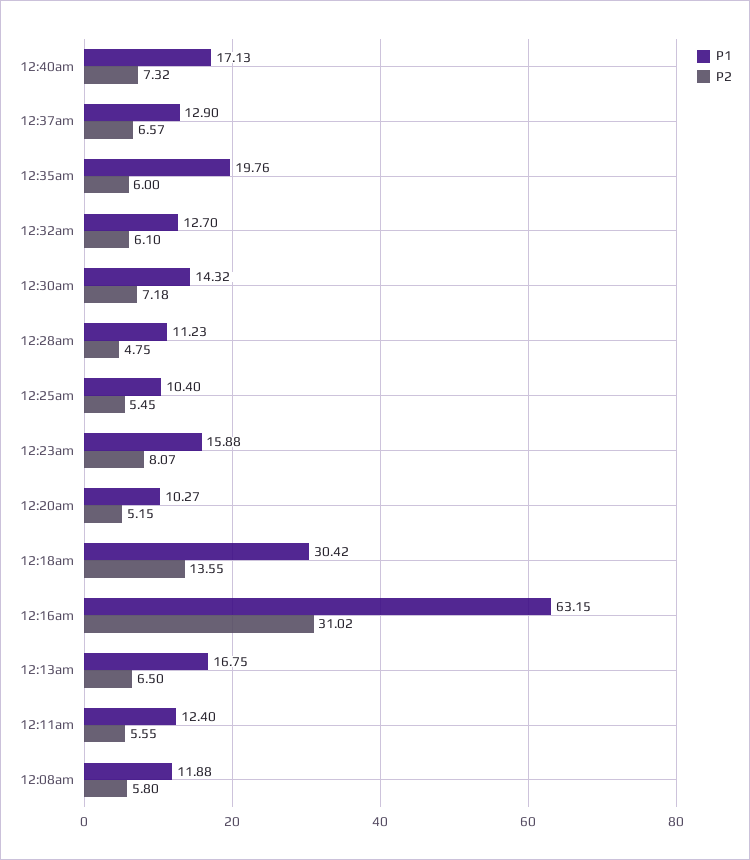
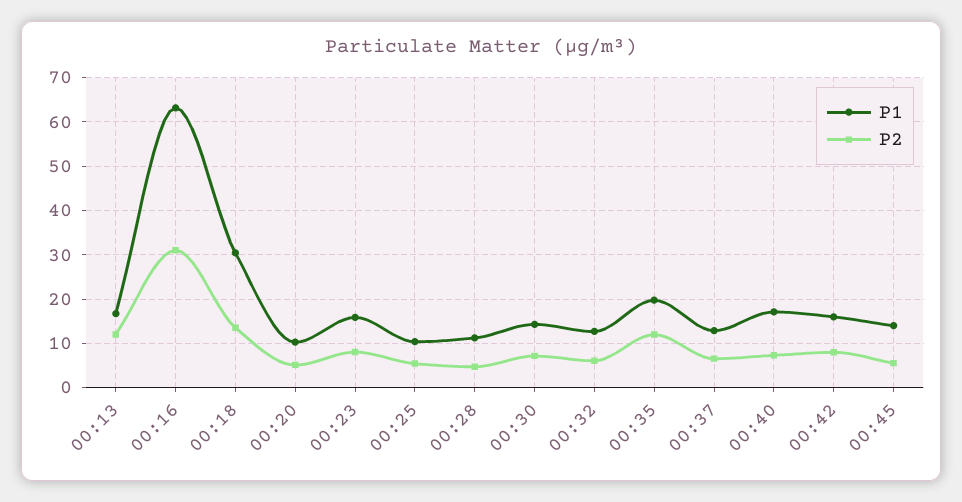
P2, 12:35am: 6 -> 12
P2, 12:13am: 6.5 -> 12
P1, 12:11am: 12.4 -> none
P2, 12:11am: 5.55 -> none
P1, 12:08am: 11.88 -> none
P2, 12:08am: 5.8 -> none
P1, 00:42: none -> 16
P2, 00:42: none -> 8
P1, 00:45: none -> 14
P2, 00:45: none -> 6

